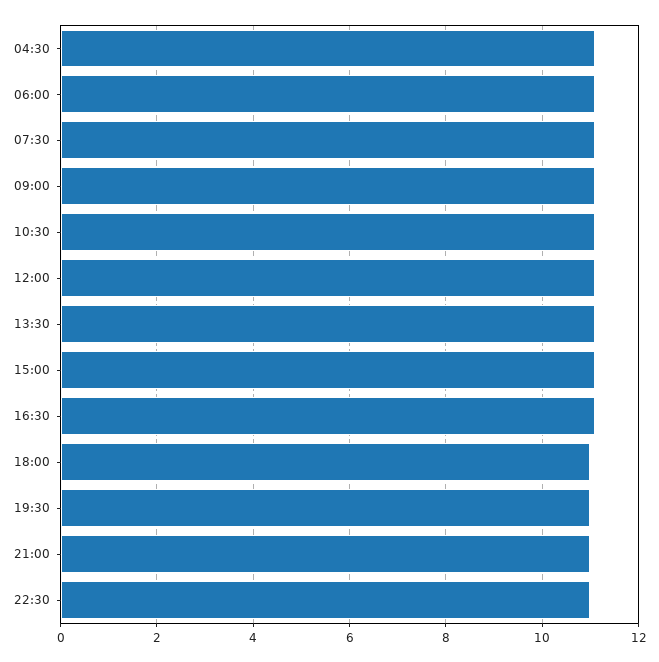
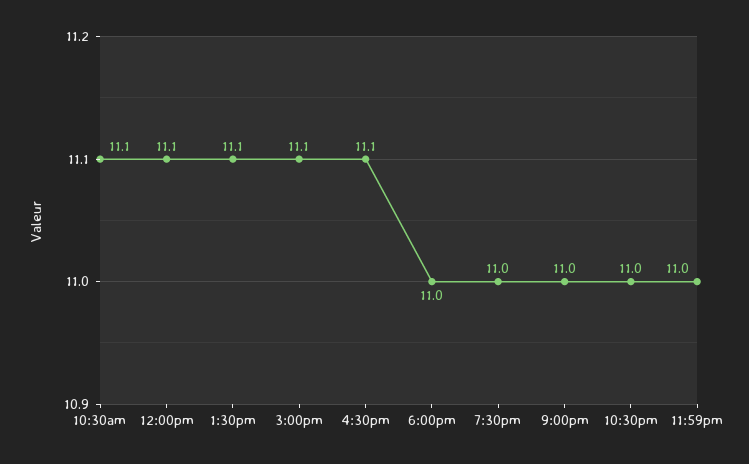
04:30: 11 -> none
06:00: 11 -> none
07:30: 11 -> none
09:00: 11 -> none
11:59pm: none -> 11

